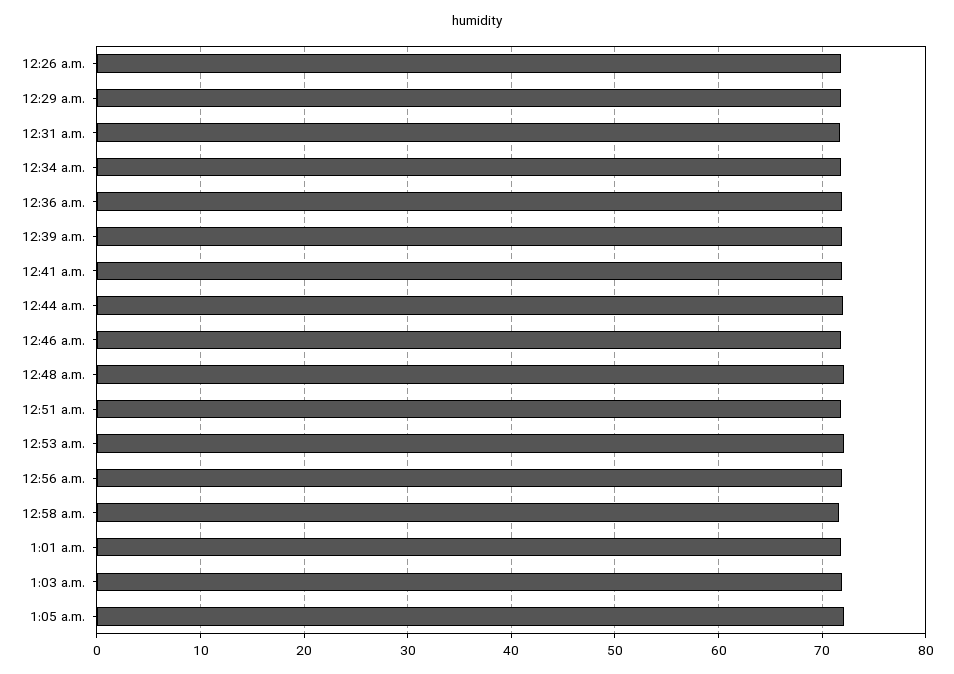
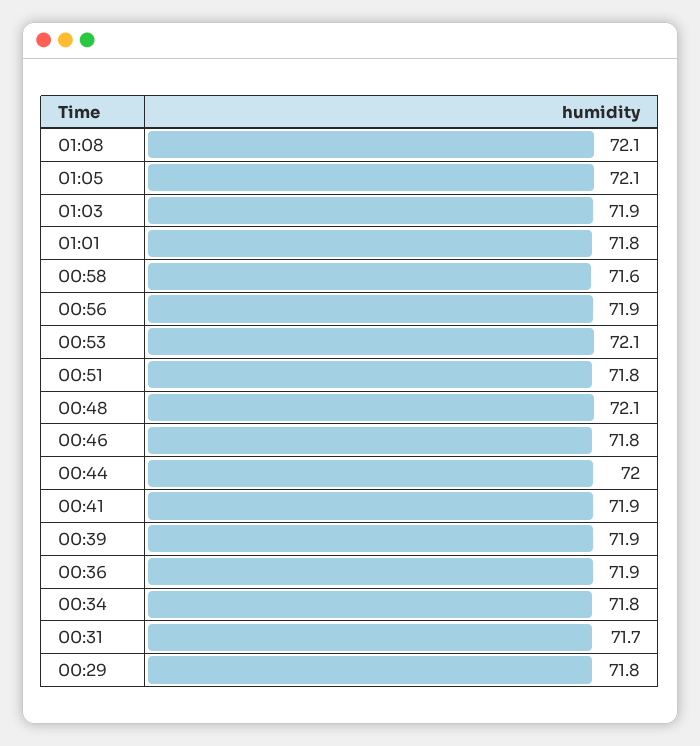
12:26 a.m.: 72 -> none
01:08: none -> 72.1

